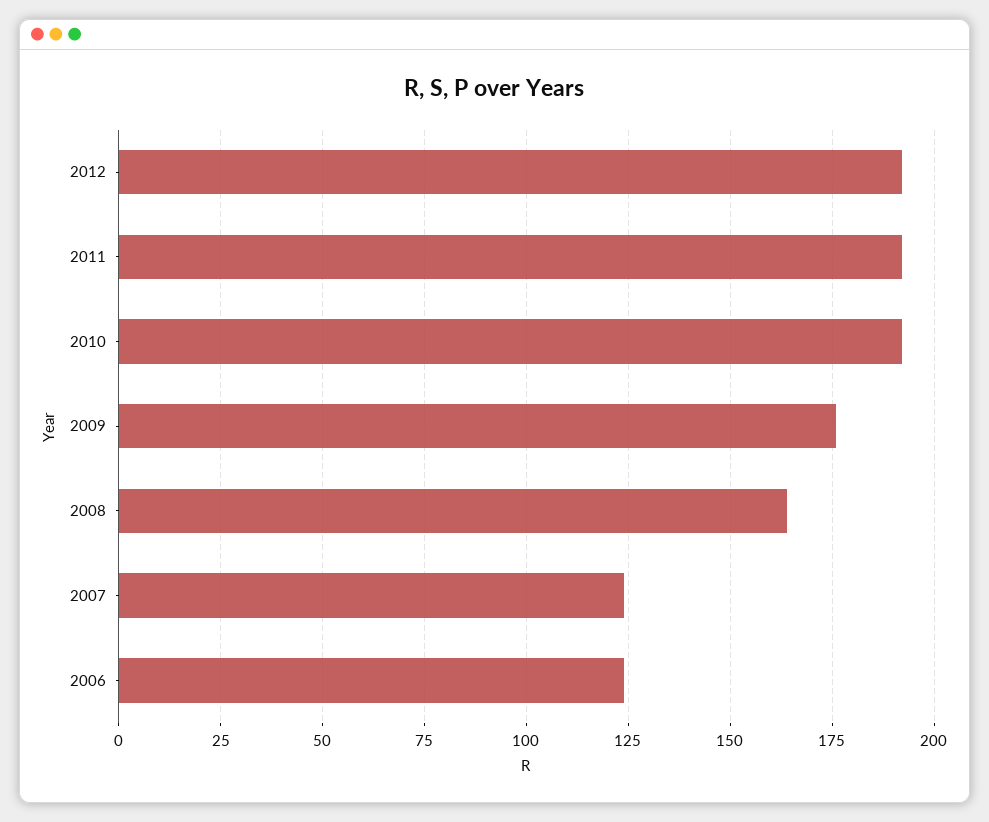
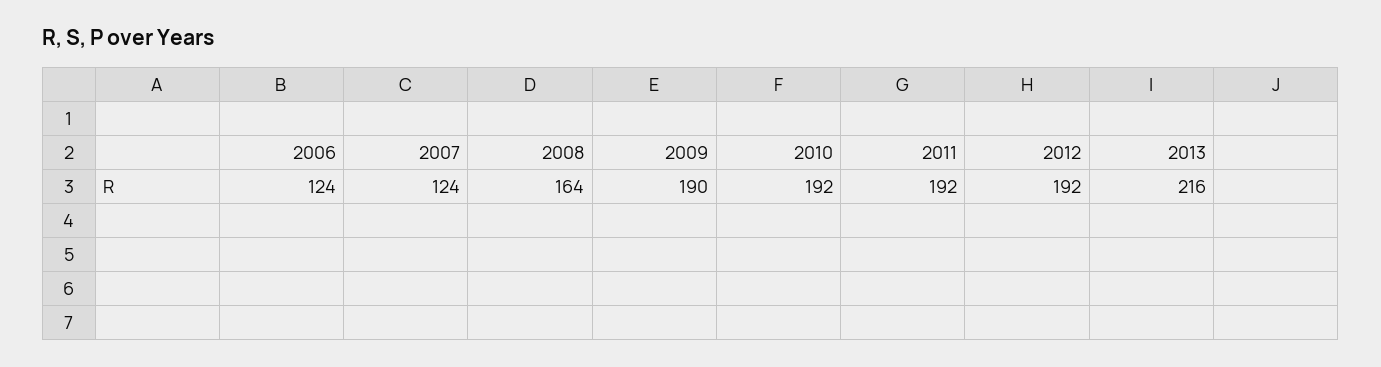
2009: 175 -> 190
2013: none -> 216

